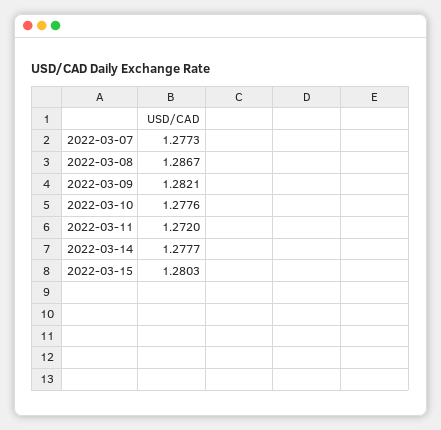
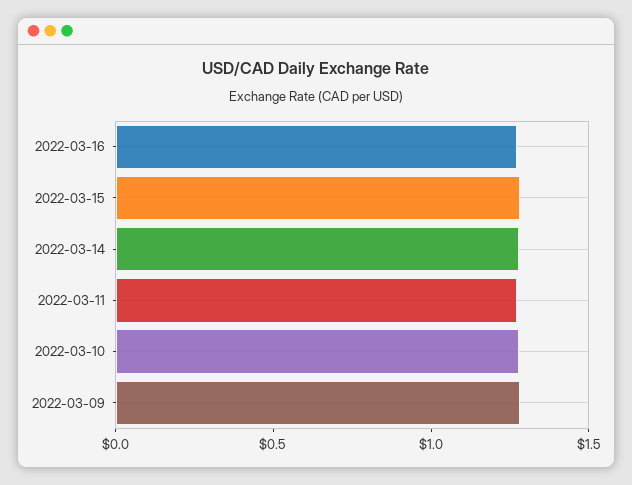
2022-03-07: 1.2773 -> none
2022-03-08: 1.2867 -> none
2022-03-16: none -> 1.3

